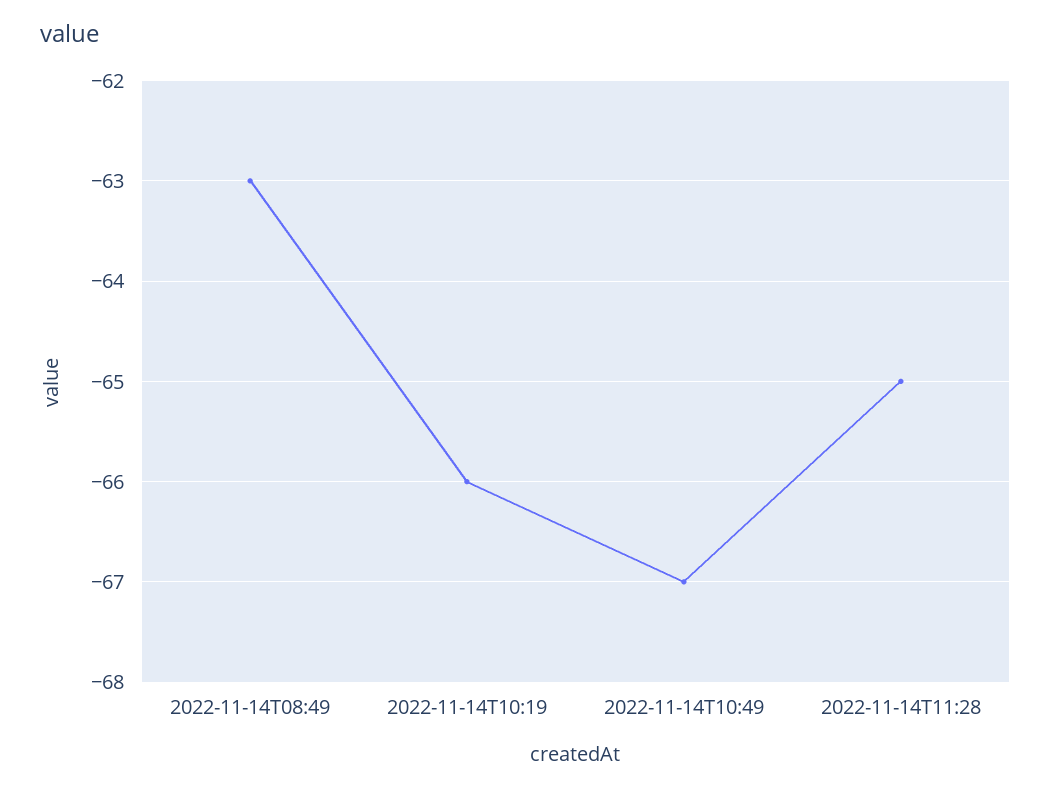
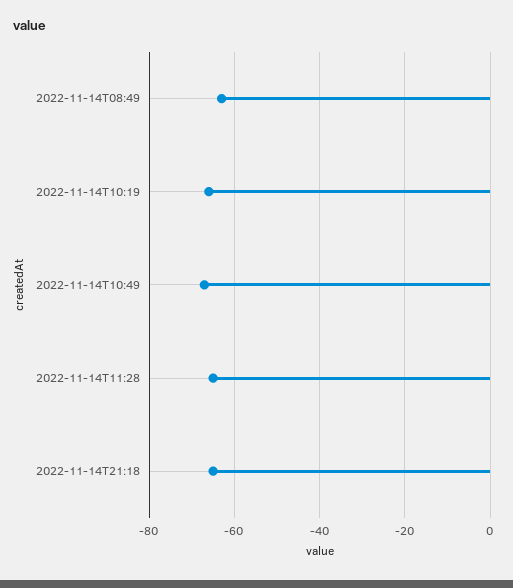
2022-11-14T21:18: none -> -65

